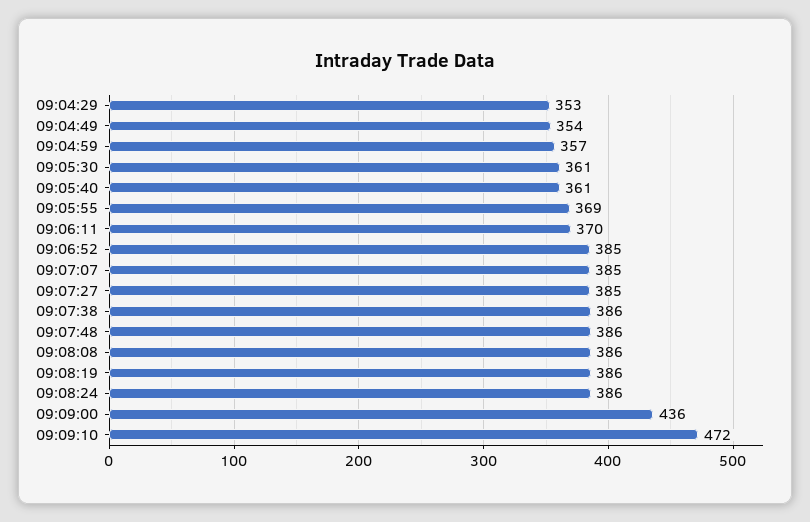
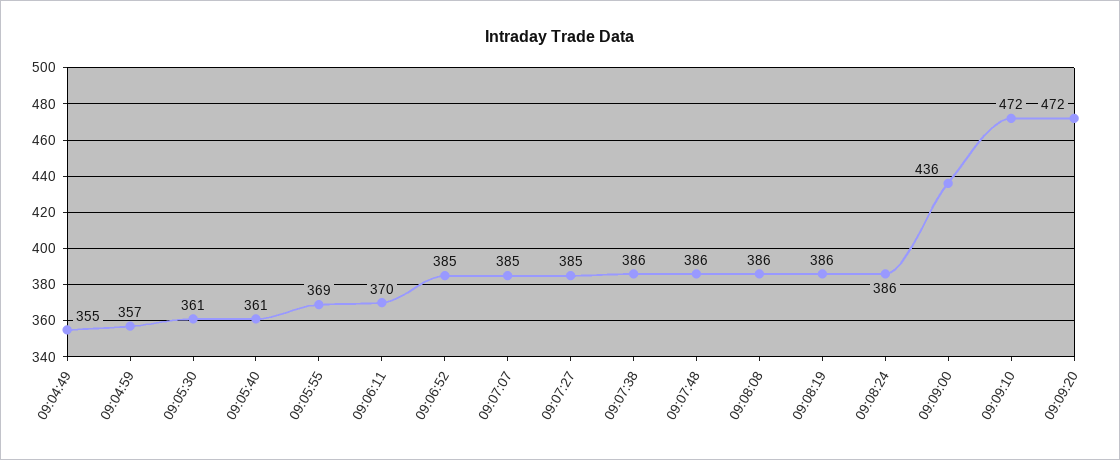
09:04:29: 353 -> none
09:04:49: 354 -> 355
09:09:20: none -> 472

